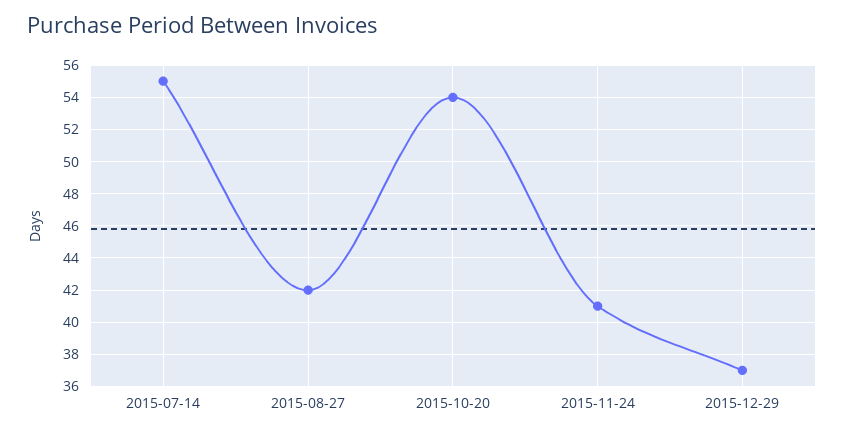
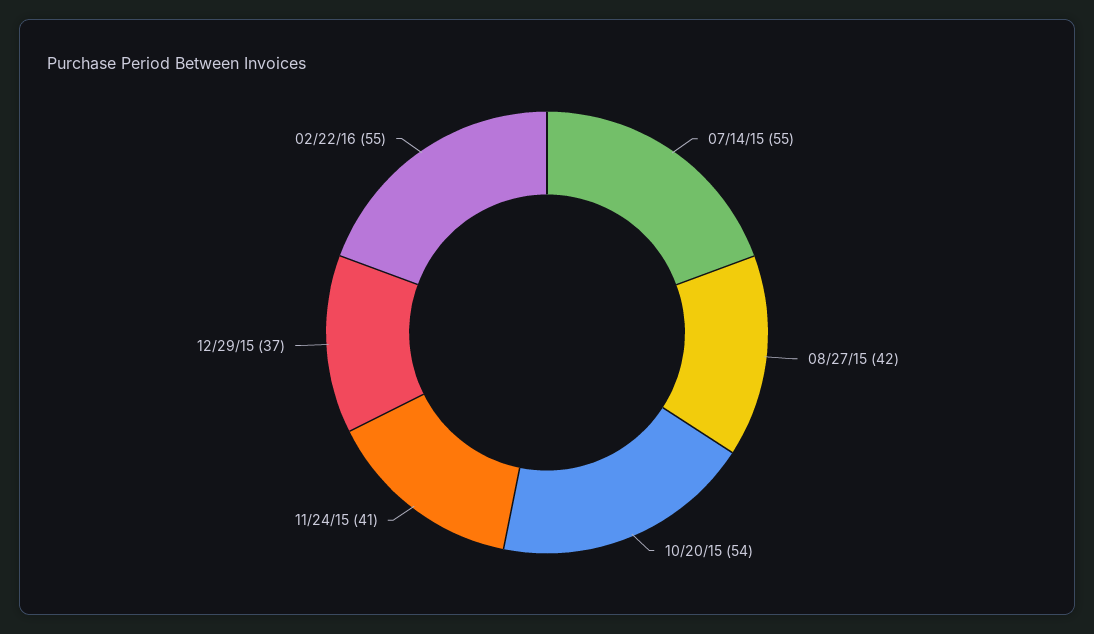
02/22/16: none -> 55

